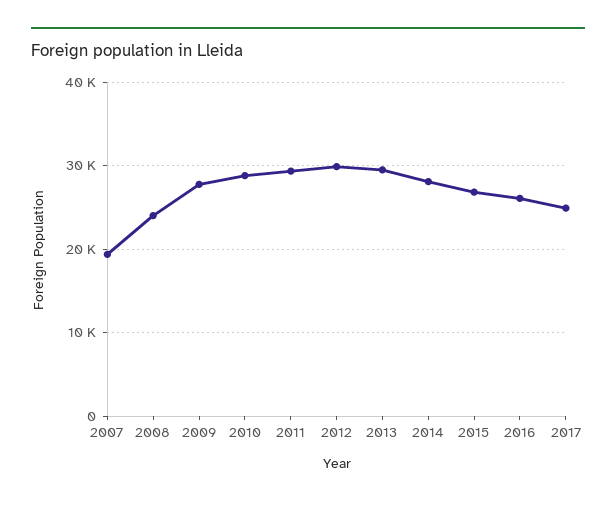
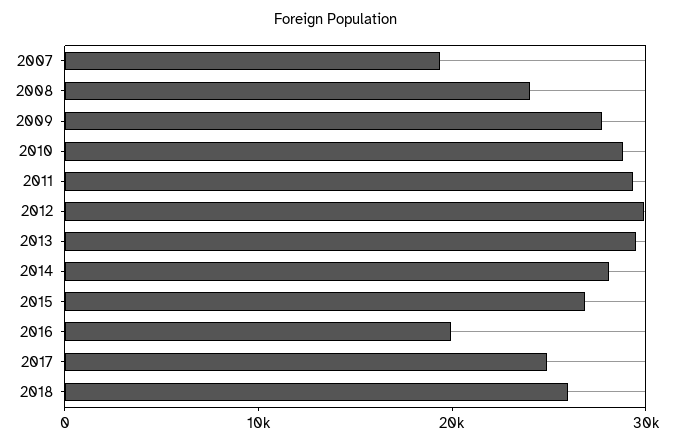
2016: 26000 -> 20000
2018: none -> 26000

